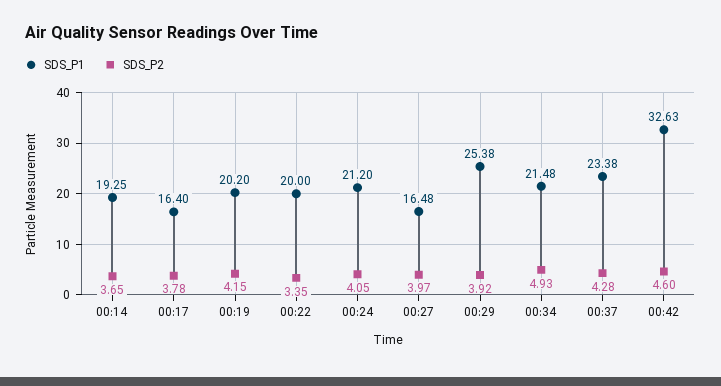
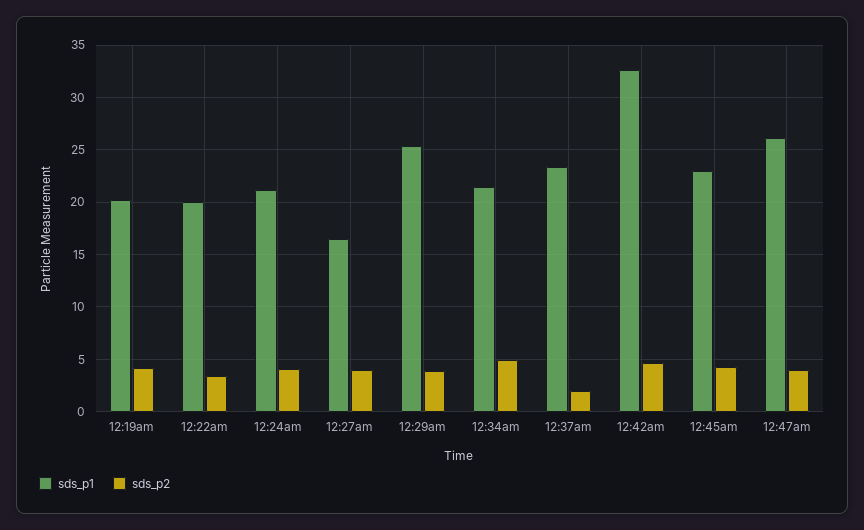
SDS_P1, 00:14: 19.25 -> none
SDS_P2, 00:14: 3.65 -> none
SDS_P1, 00:17: 16.4 -> none
SDS_P2, 00:17: 3.78 -> none
SDS_P2, 00:37: 4.28 -> 2
SDS_P1, 12:45am: none -> 23
SDS_P2, 12:45am: none -> 4
SDS_P1, 12:47am: none -> 26
SDS_P2, 12:47am: none -> 4

